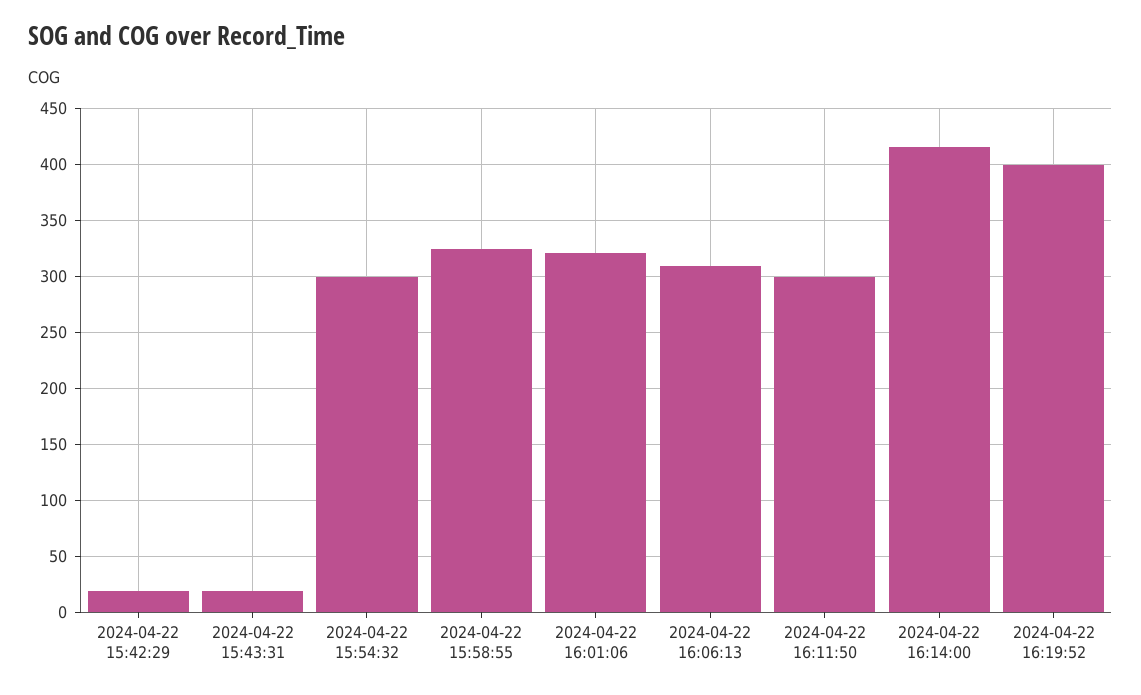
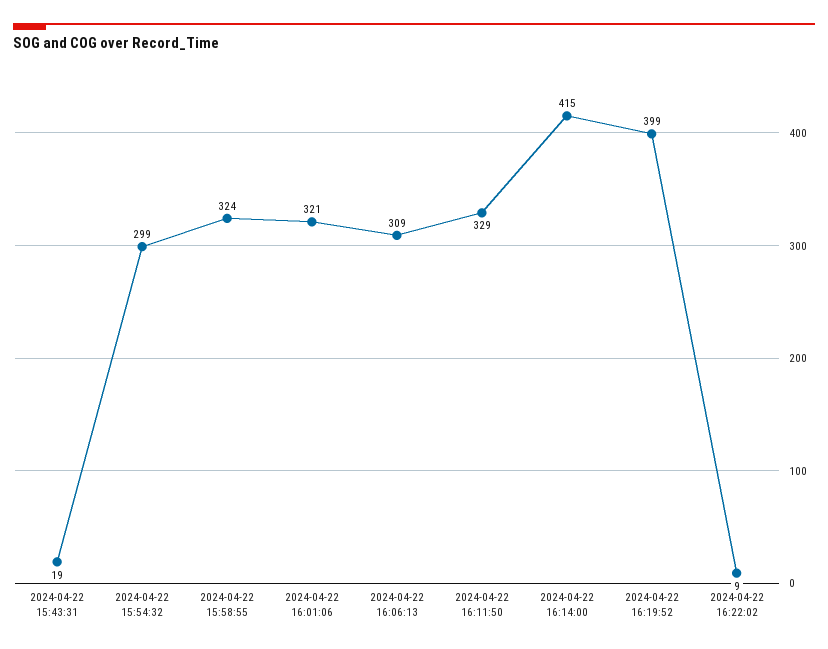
2024-04-22 15:42:29: 20 -> none
2024-04-22 16:11:50: 300 -> 329
2024-04-22 16:22:02: none -> 9

